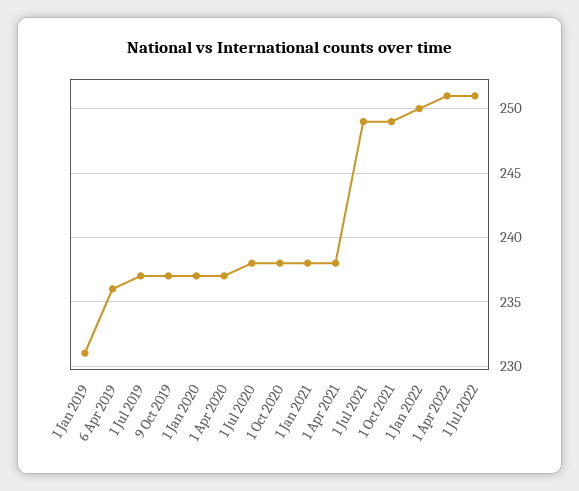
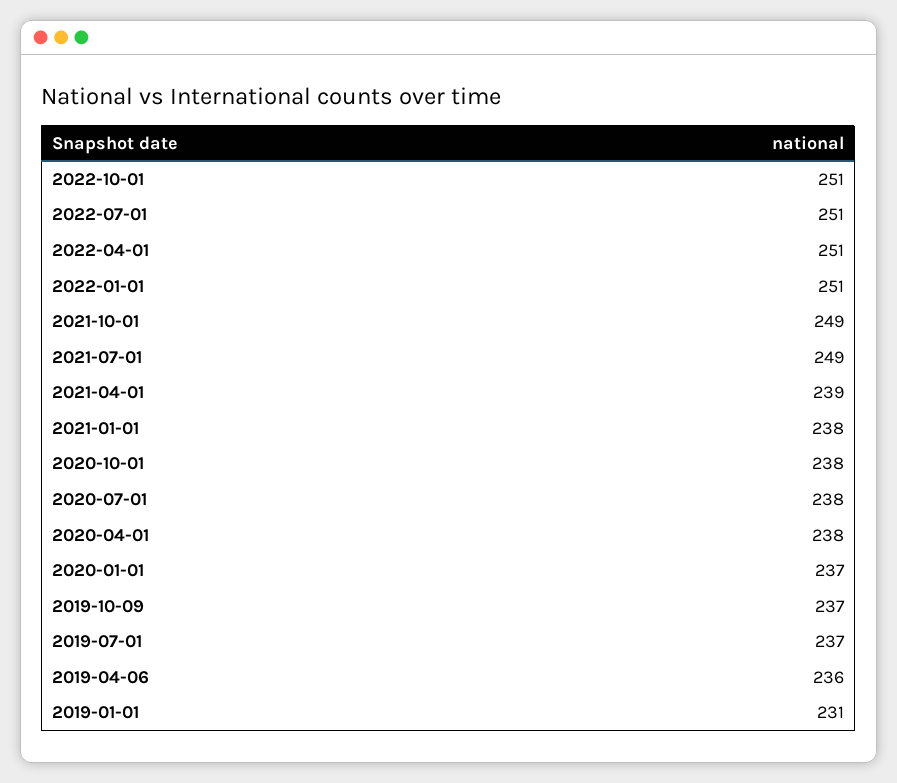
1 Apr 2020: 237 -> 238
1 Apr 2021: 238 -> 239
1 Jan 2022: 250 -> 251
2022-10-01: none -> 251

